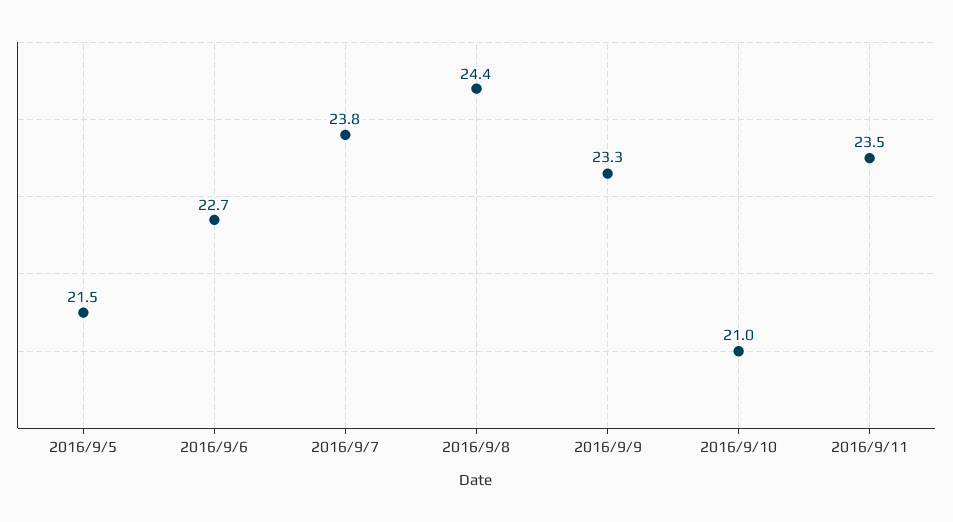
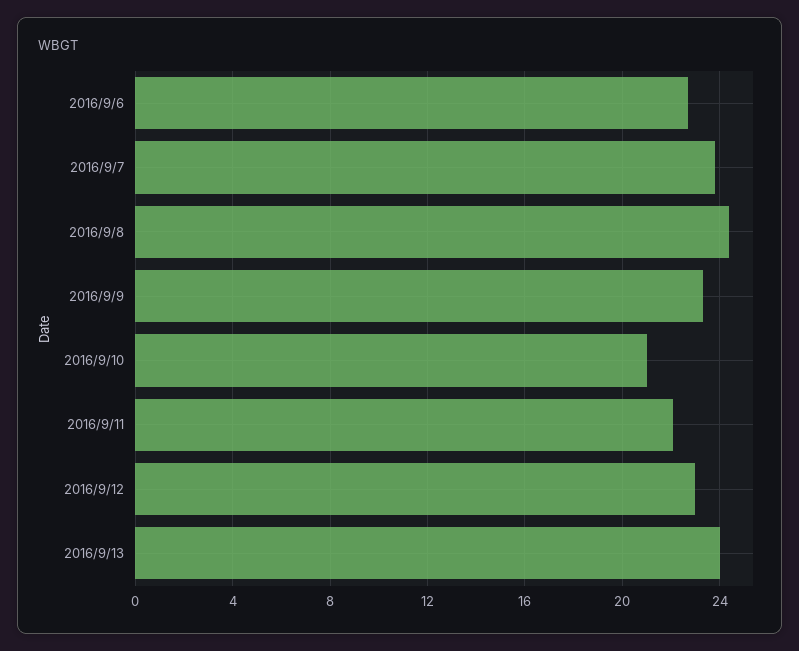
2016/9/5: 21.5 -> none
2016/9/11: 23.5 -> 22
2016/9/12: none -> 23
2016/9/13: none -> 24

